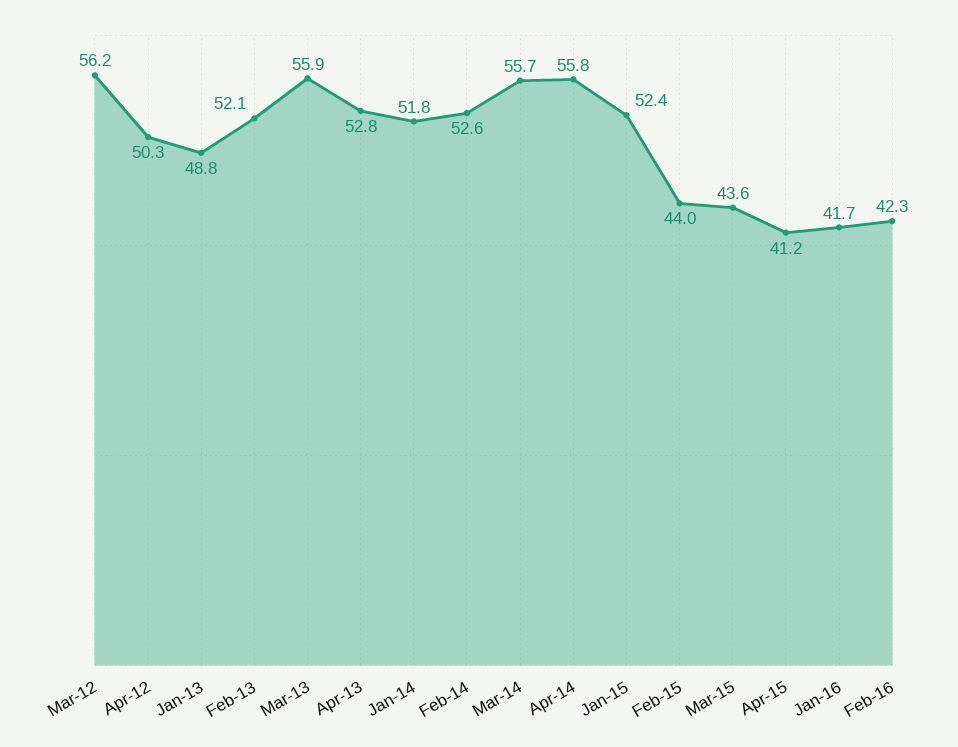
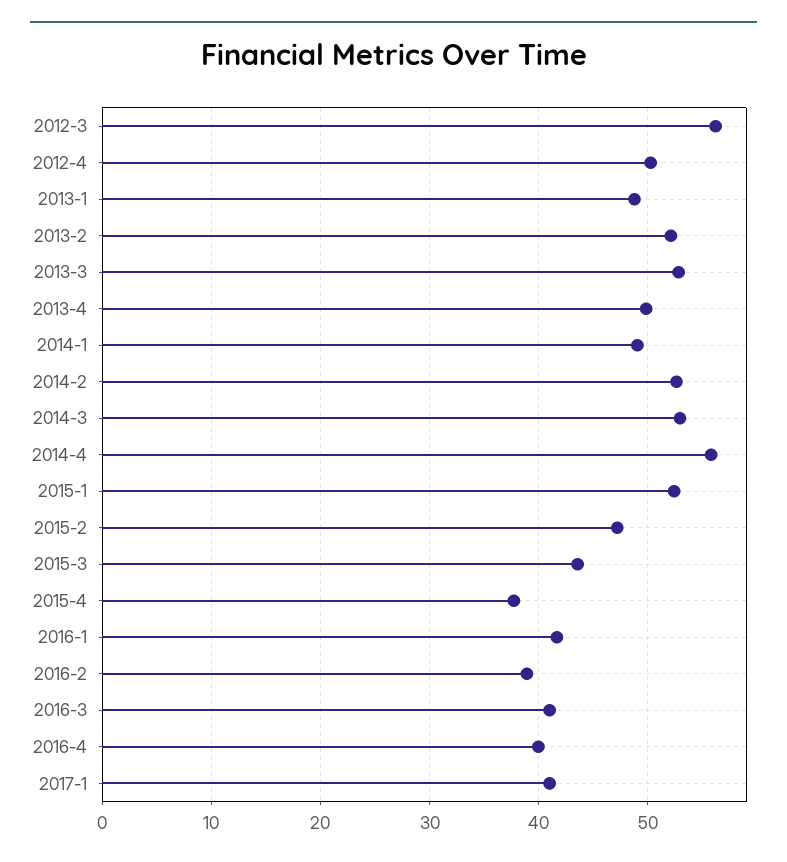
Mar-13: 55.9 -> 53
Apr-13: 52.8 -> 50
Jan-14: 51.8 -> 49
Mar-14: 55.7 -> 53
Feb-15: 44 -> 47
Apr-15: 41.2 -> 38
Feb-16: 42.3 -> 39
2016-3: none -> 41
2016-4: none -> 40
2017-1: none -> 41

